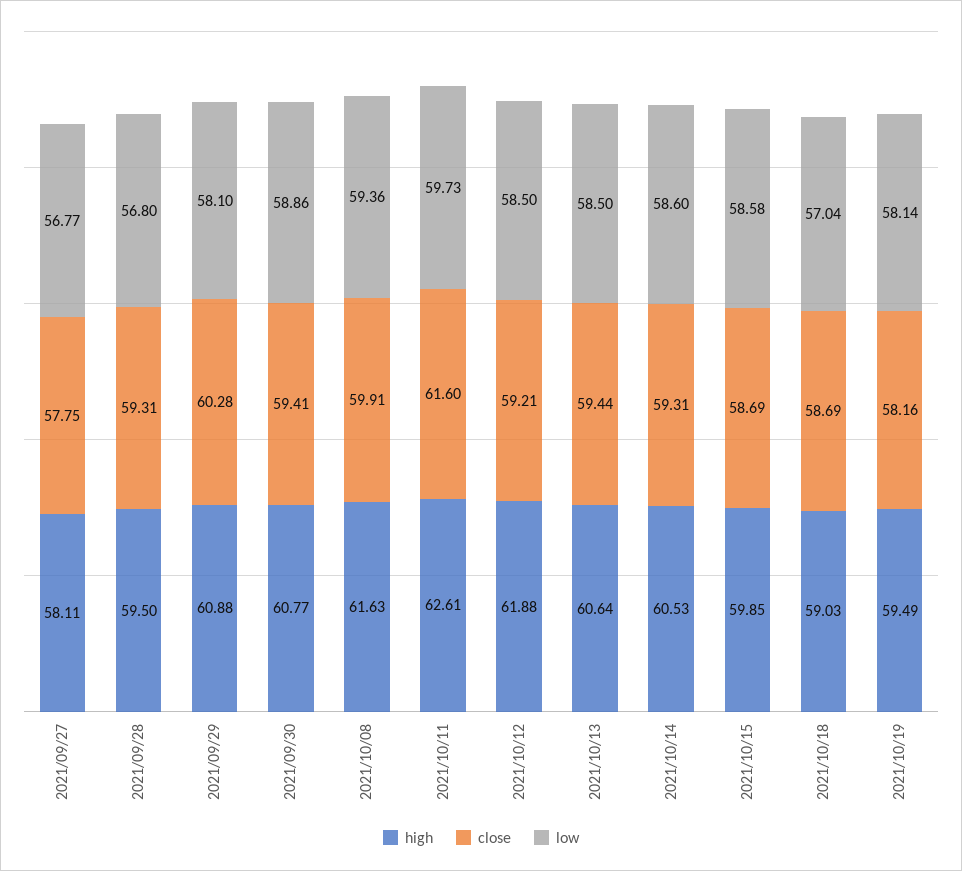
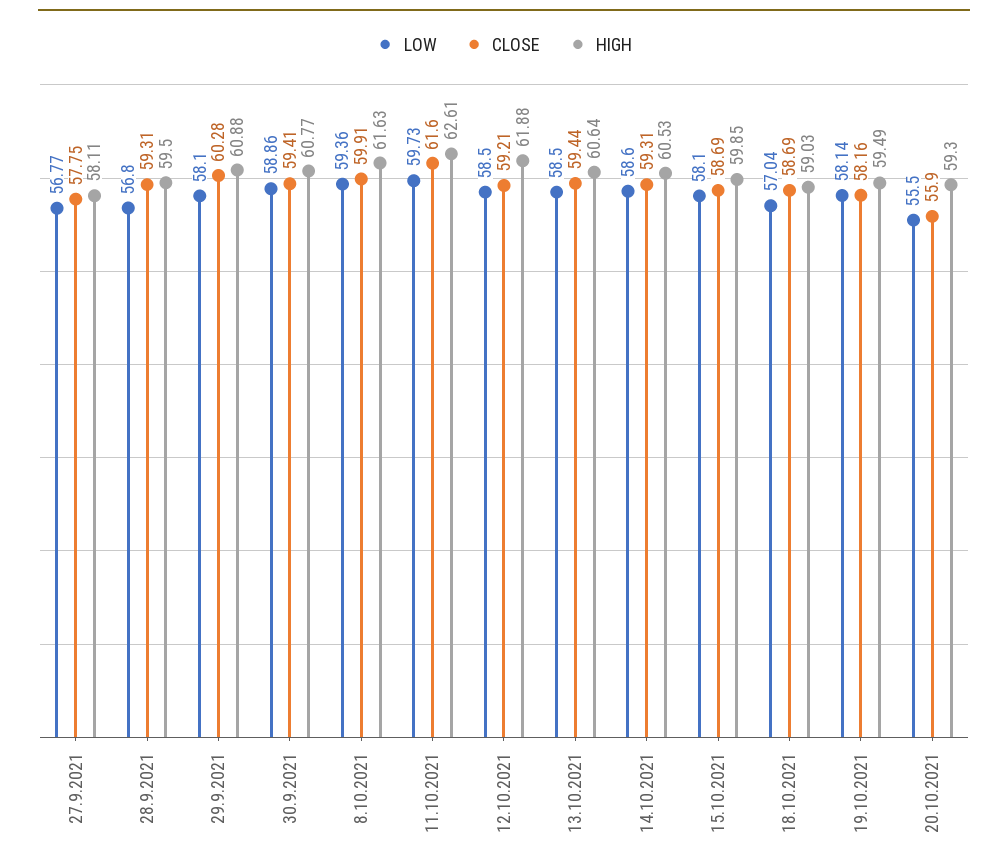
low, 2021/10/15: 58.58 -> 58.1
low, 20.10.2021: none -> 55.5
close, 20.10.2021: none -> 55.9
high, 20.10.2021: none -> 59.3

